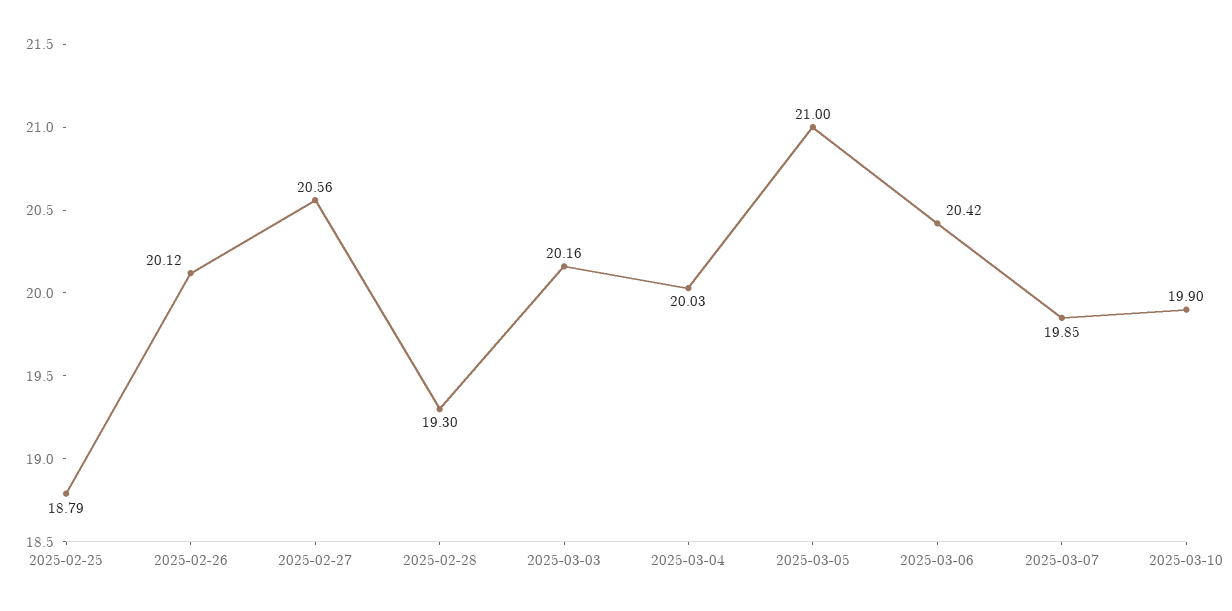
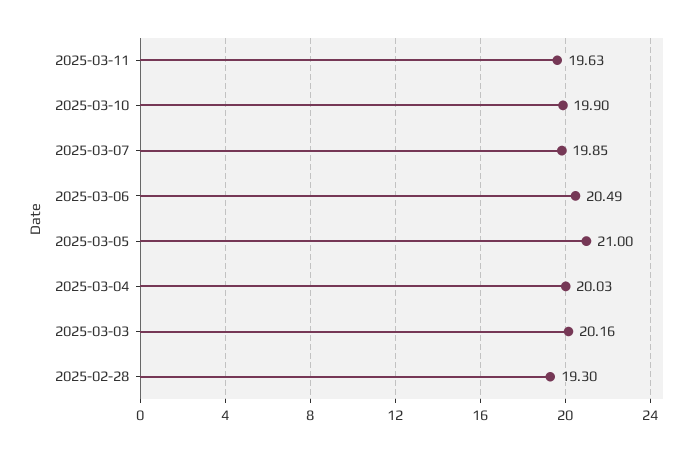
2025-02-25: 18.79 -> none
2025-02-26: 20.12 -> none
2025-02-27: 20.56 -> none
2025-03-06: 20.42 -> 20.49
2025-03-11: none -> 19.63

